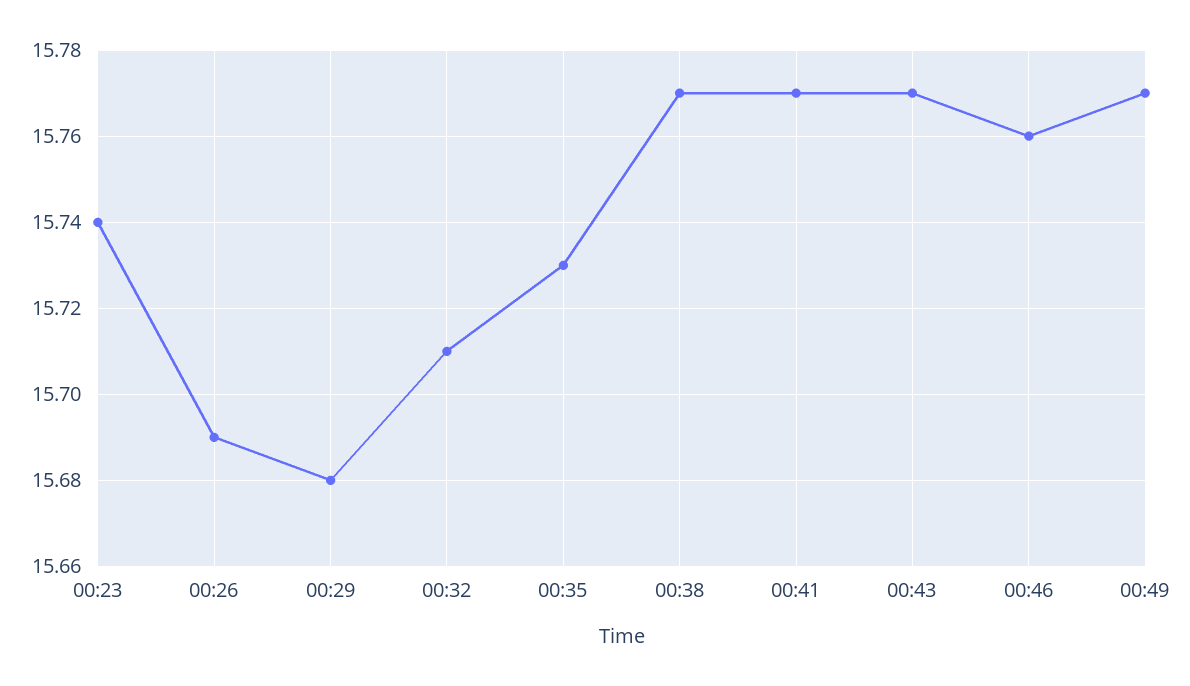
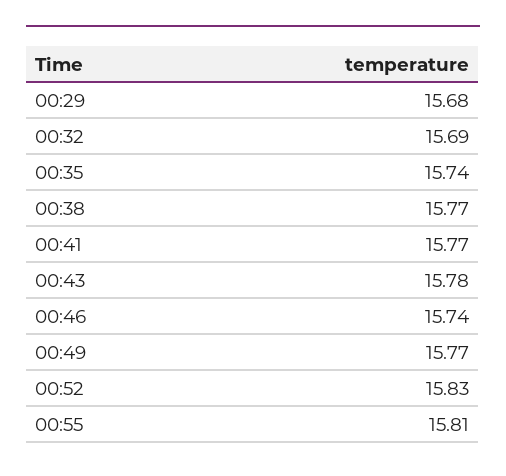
00:23: 15.74 -> none
00:26: 15.69 -> none
00:32: 15.71 -> 15.69
00:35: 15.73 -> 15.74
00:43: 15.77 -> 15.78
00:46: 15.76 -> 15.74
00:52: none -> 15.83
00:55: none -> 15.81

